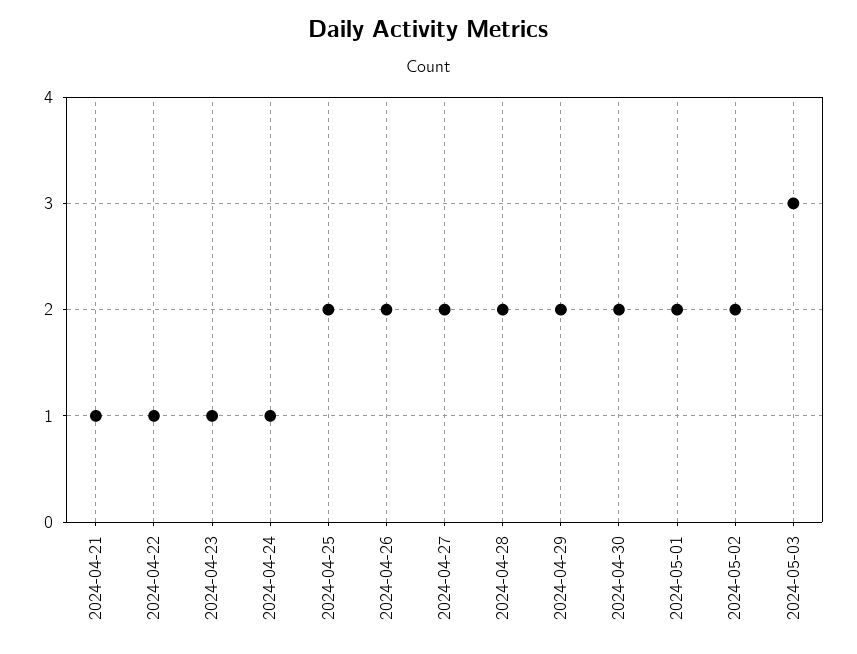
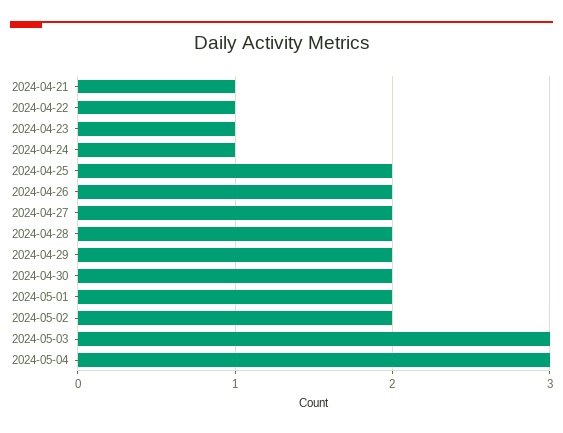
2024-05-04: none -> 3

